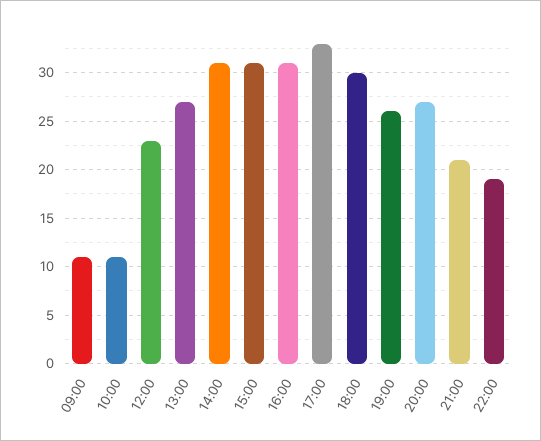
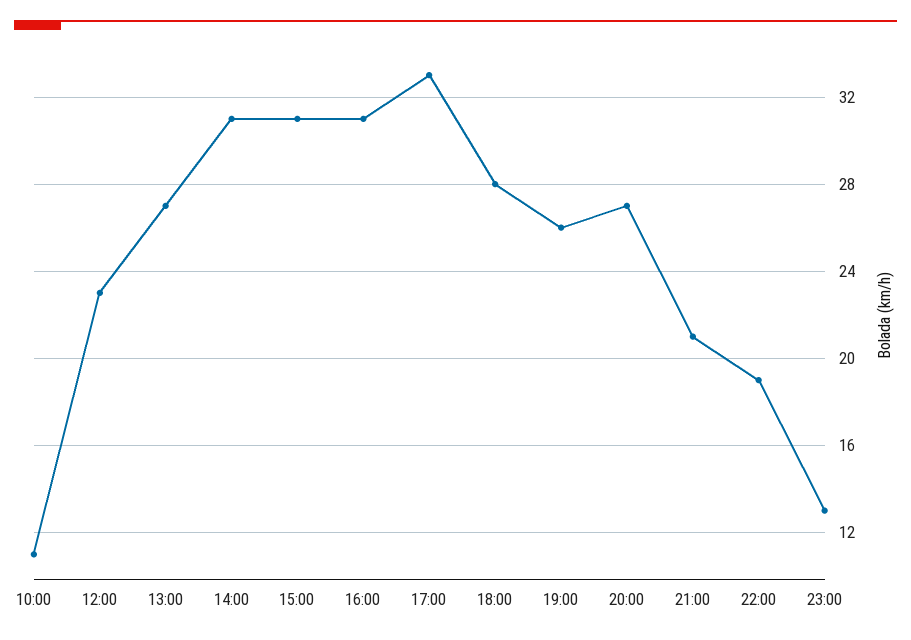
09:00: 11 -> none
18:00: 30 -> 28
23:00: none -> 13

